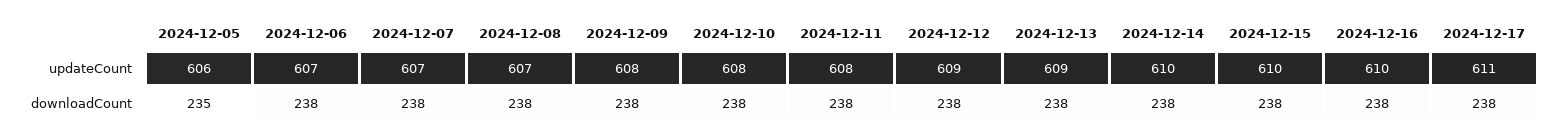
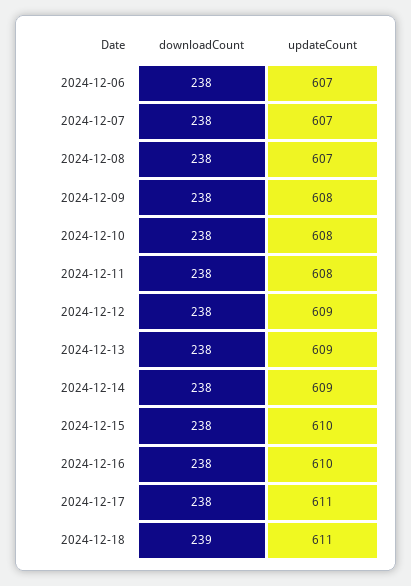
2024-12-05, updateCount: 606 -> none
2024-12-14, updateCount: 610 -> 609
2024-12-05, downloadCount: 235 -> none
2024-12-18, downloadCount: none -> 239
2024-12-18, updateCount: none -> 611

